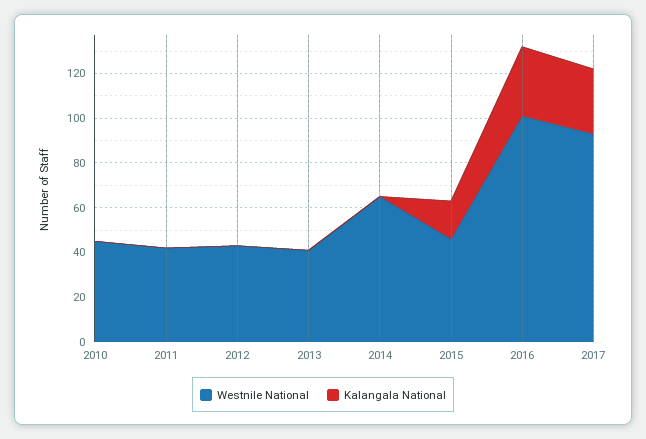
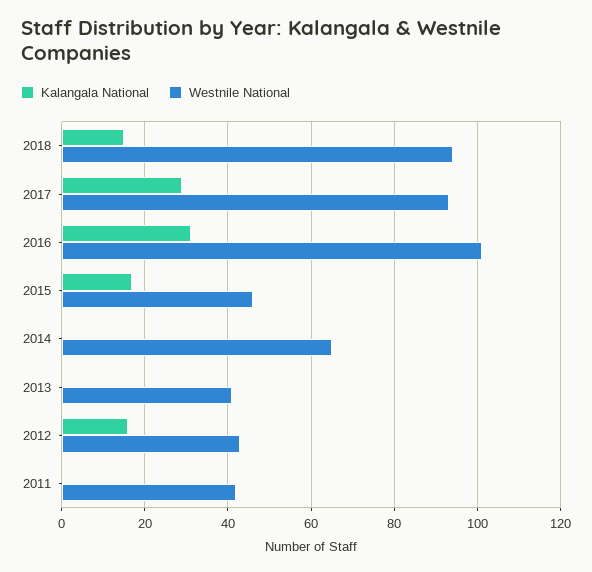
Westnile National, 2010: 45 -> none
Kalangala National, 2010: 0 -> none
Kalangala National, 2012: 0 -> 15
Kalangala National, 2018: none -> 15
Westnile National, 2018: none -> 95

